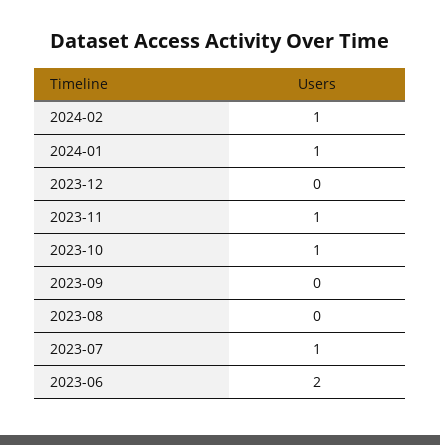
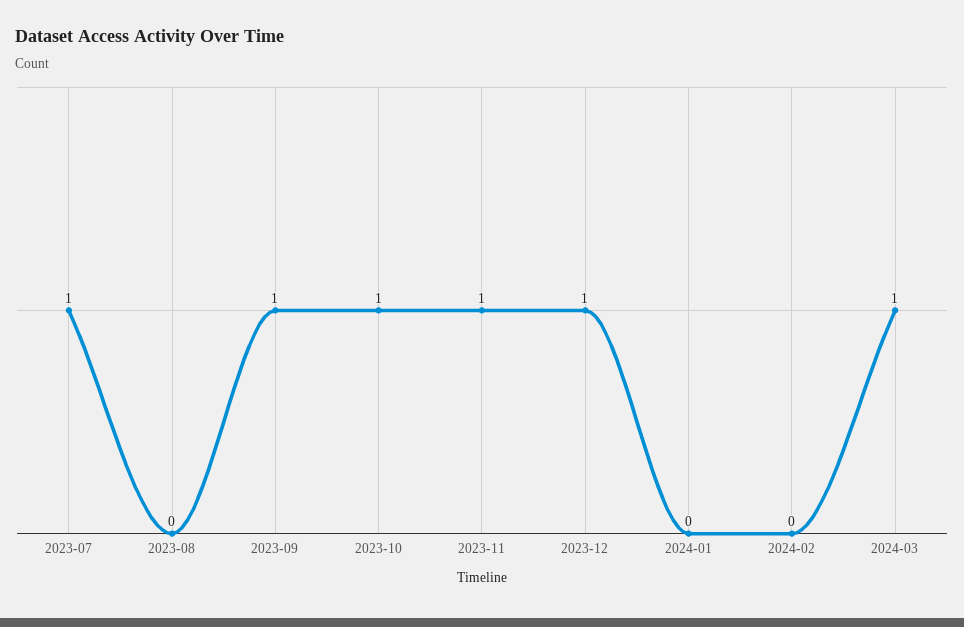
2024-02: 1 -> 0
2024-01: 1 -> 0
2023-12: 0 -> 1
2023-09: 0 -> 1
2023-06: 2 -> none
2024-03: none -> 1

